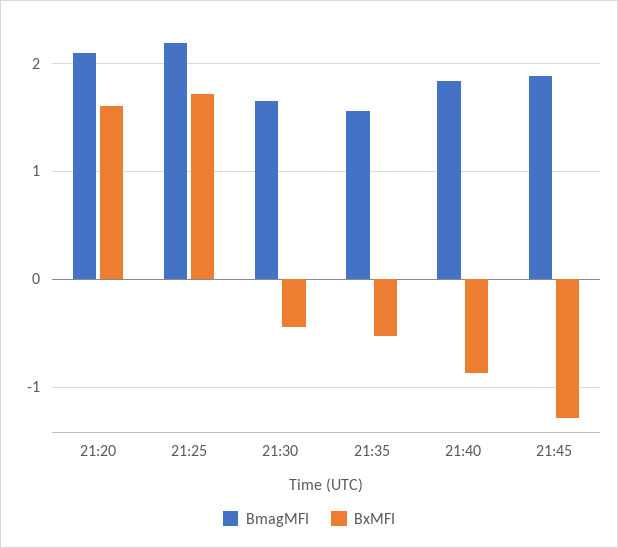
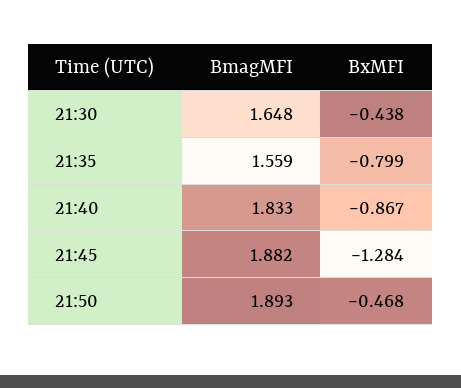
BmagMFI, 21:20: 2.1 -> none
BxMFI, 21:20: 1.6 -> none
BmagMFI, 21:25: 2.2 -> none
BxMFI, 21:25: 1.7 -> none
BxMFI, 21:35: -0.5 -> -0.799
BmagMFI, 21:50: none -> 1.893
BxMFI, 21:50: none -> -0.468

